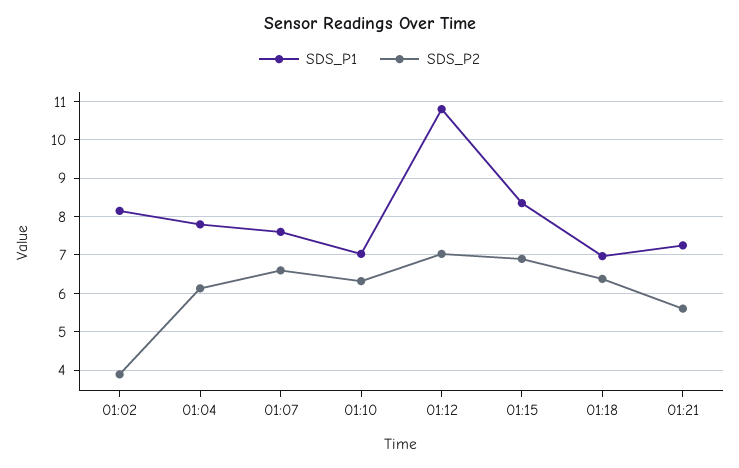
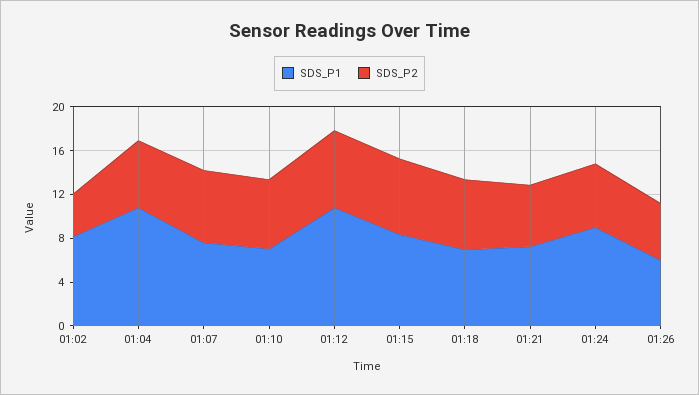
SDS_P1, 01:04: 7.8 -> 11
SDS_P1, 01:24: none -> 9
SDS_P2, 01:24: none -> 6
SDS_P1, 01:26: none -> 6
SDS_P2, 01:26: none -> 5

